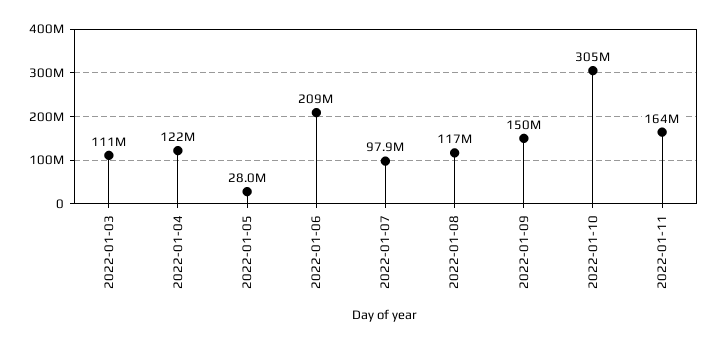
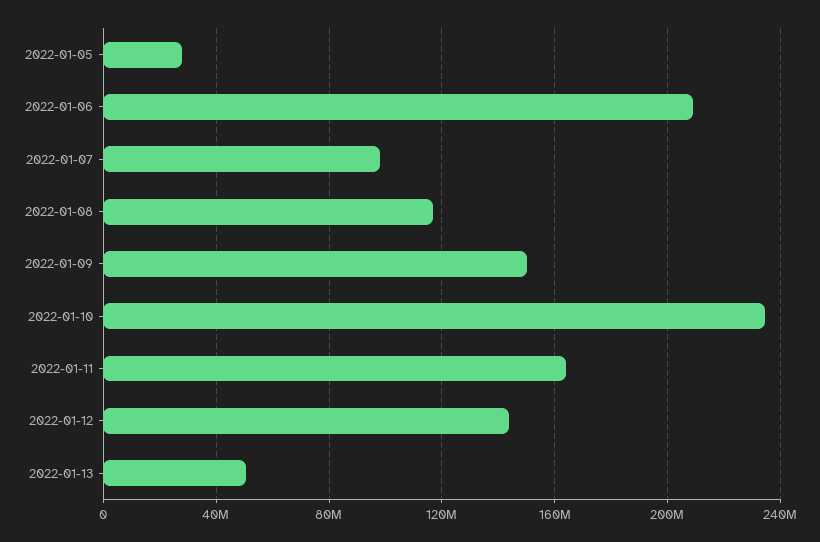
2022-01-03: 111000000 -> none
2022-01-04: 122000000 -> none
2022-01-10: 305000000 -> 235000000
2022-01-12: none -> 145000000
2022-01-13: none -> 50000000

